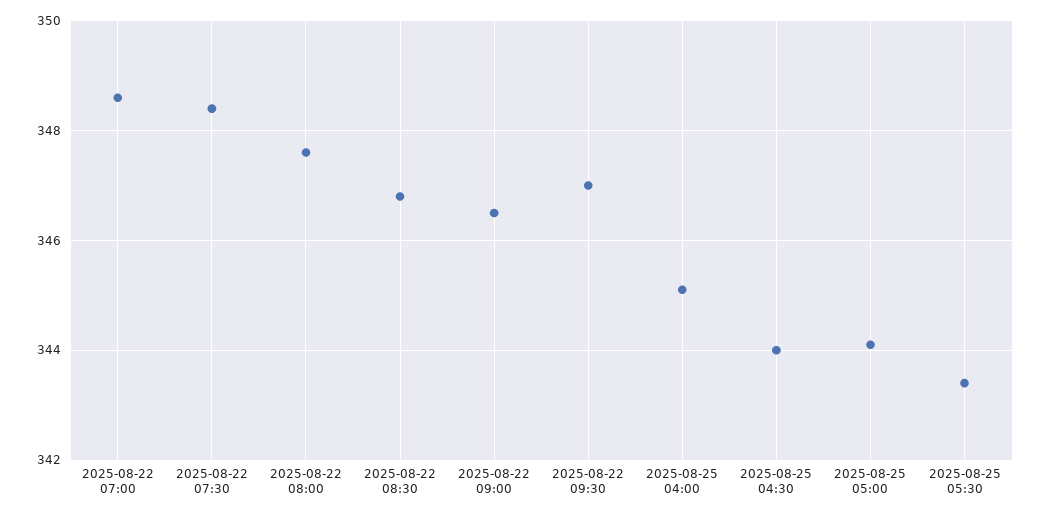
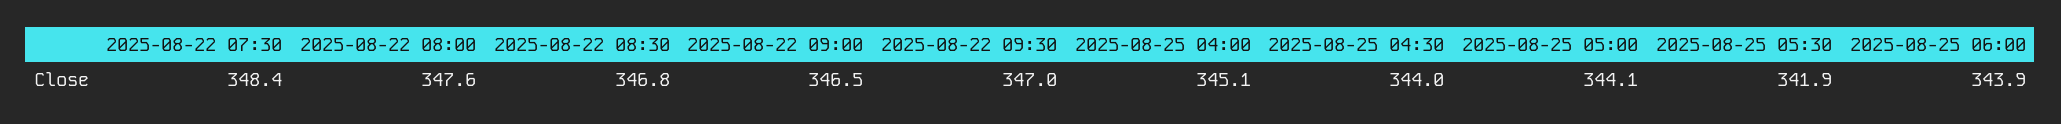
2025-08-22 07:00: 348.5 -> none
2025-08-25 05:30: 343.5 -> 341.9
2025-08-25 06:00: none -> 343.9

